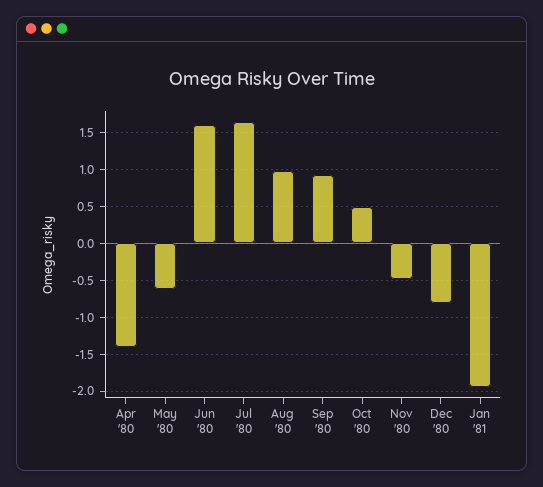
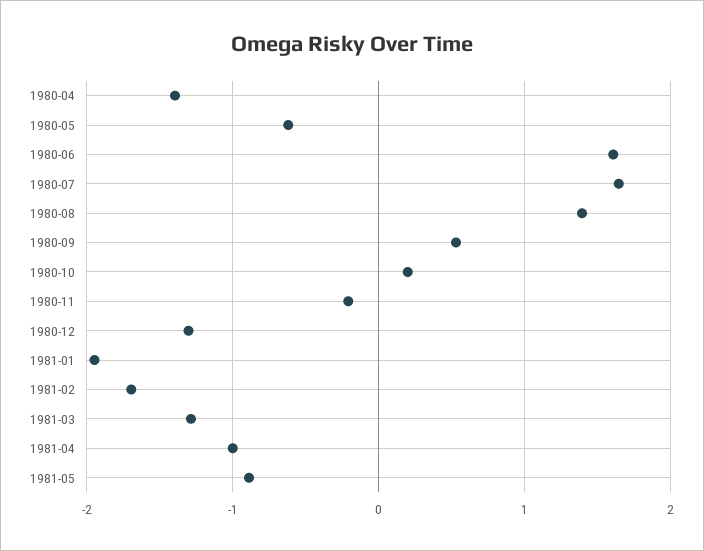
Aug '80: 1 -> 1.4
Sep '80: 0.9 -> 0.5
Oct '80: 0.5 -> 0.2
Nov '80: -0.5 -> -0.2
Dec '80: -0.8 -> -1.3
1981-02: none -> -1.7
1981-03: none -> -1.3
1981-04: none -> -1
1981-05: none -> -0.9

